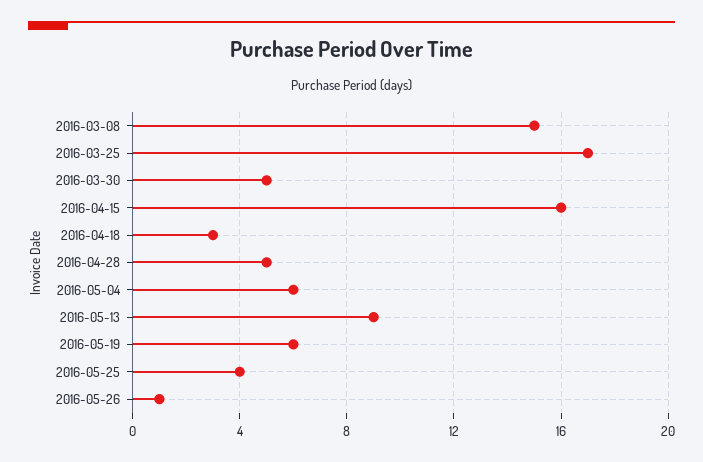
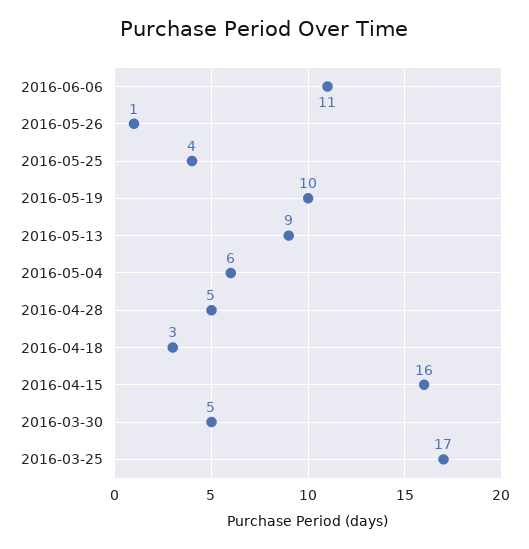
2016-03-08: 15 -> none
2016-05-19: 6 -> 10
2016-06-06: none -> 11

